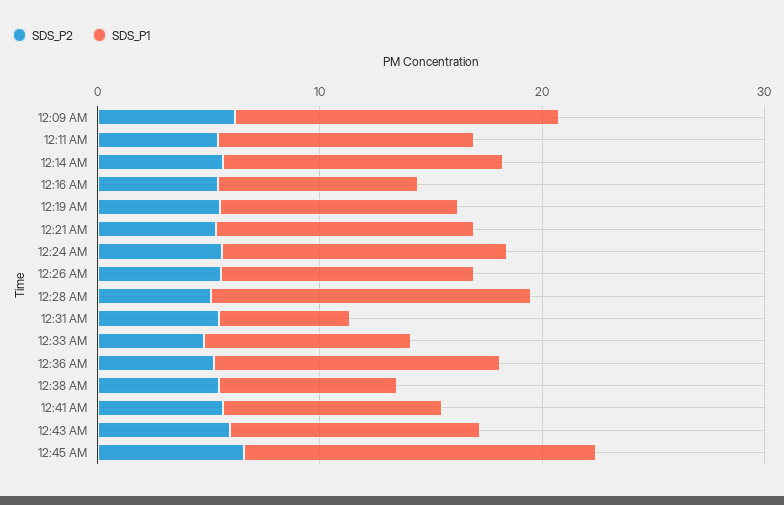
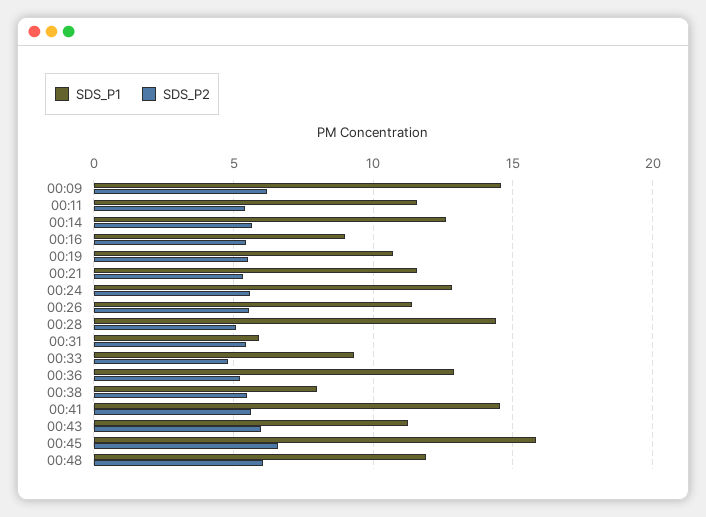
SDS_P1, 12:41 AM: 10 -> 14.5
SDS_P1, 00:48: none -> 12
SDS_P2, 00:48: none -> 6

